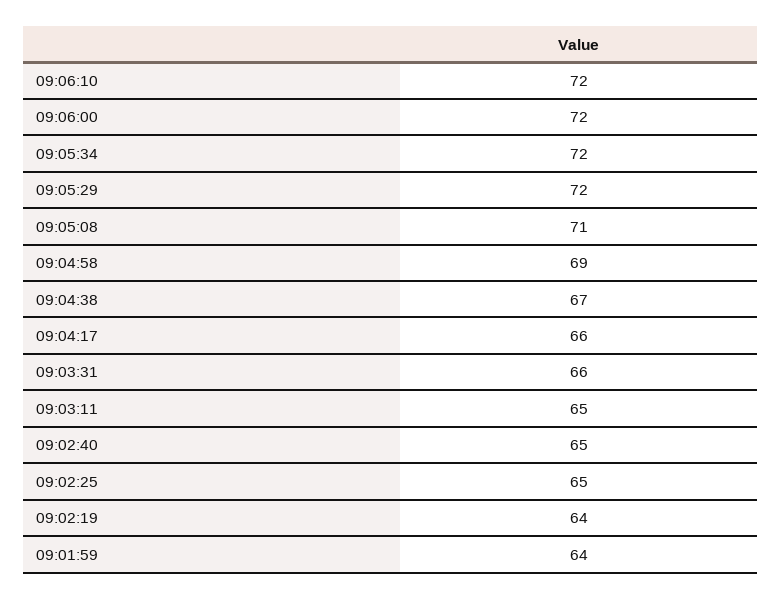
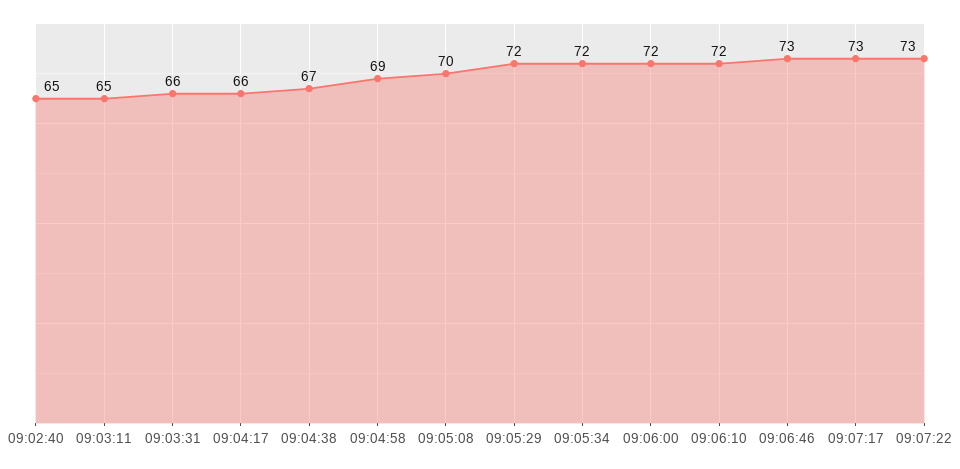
09:05:08: 71 -> 70
09:02:25: 65 -> none
09:02:19: 64 -> none
09:01:59: 64 -> none
09:06:46: none -> 73
09:07:17: none -> 73
09:07:22: none -> 73

